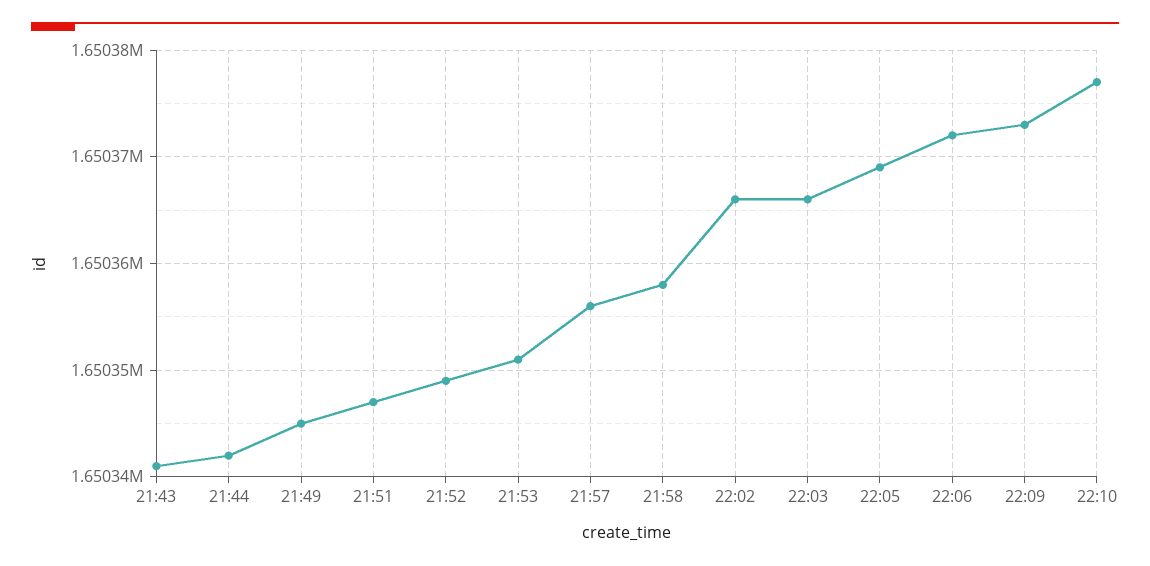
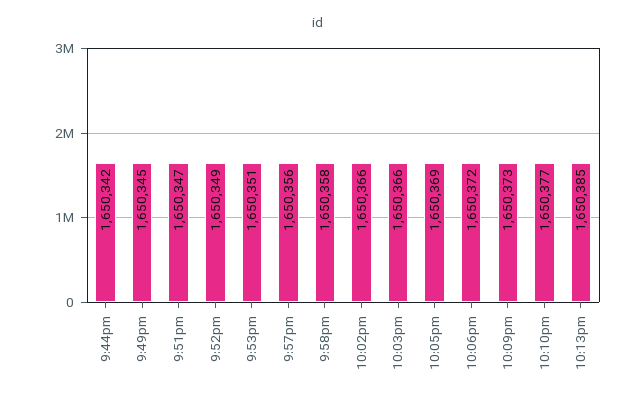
21:43: 1650341 -> none
10:13pm: none -> 1650385

